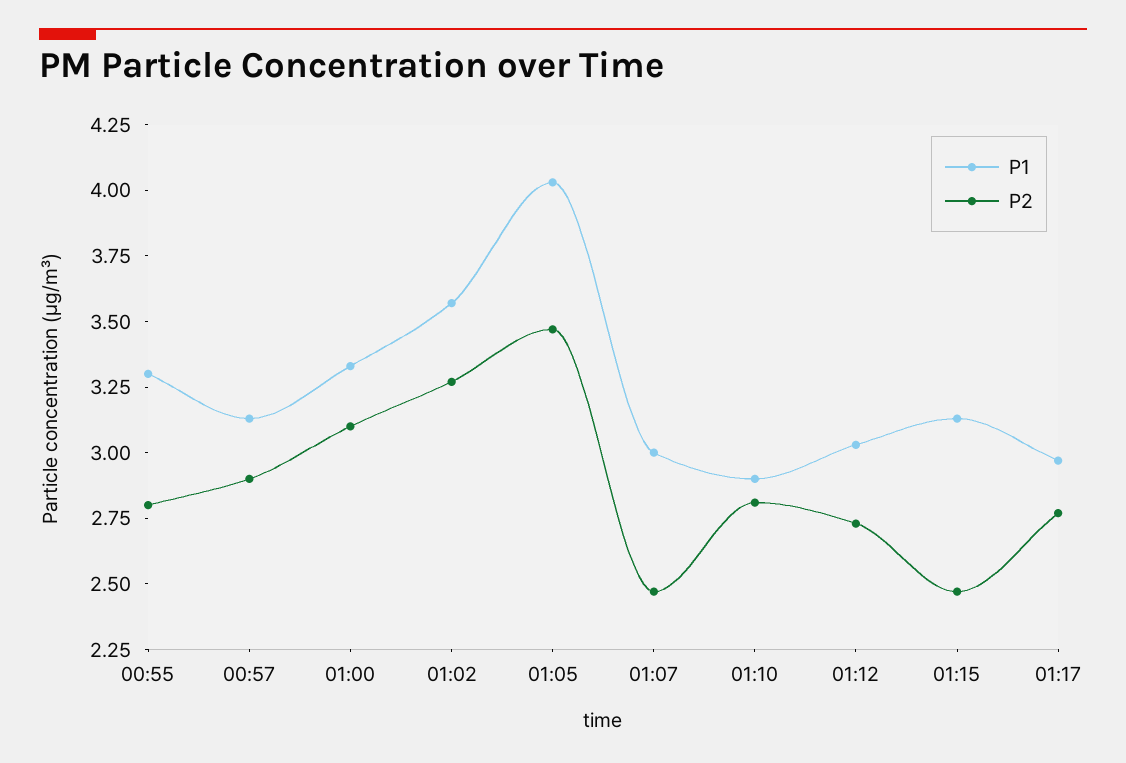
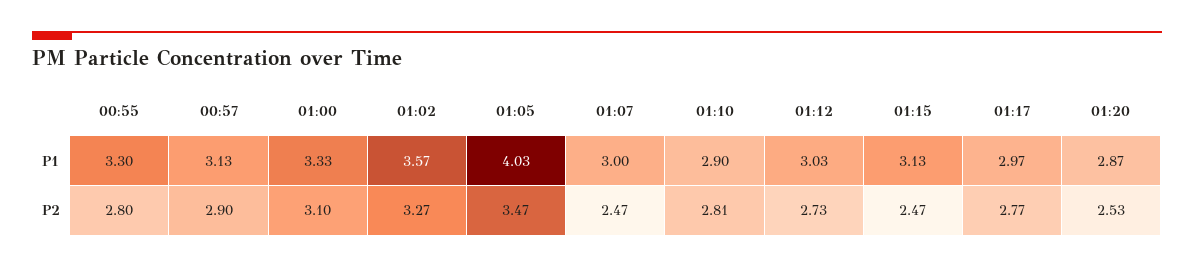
P1, 01:20: none -> 2.87
P2, 01:20: none -> 2.53

